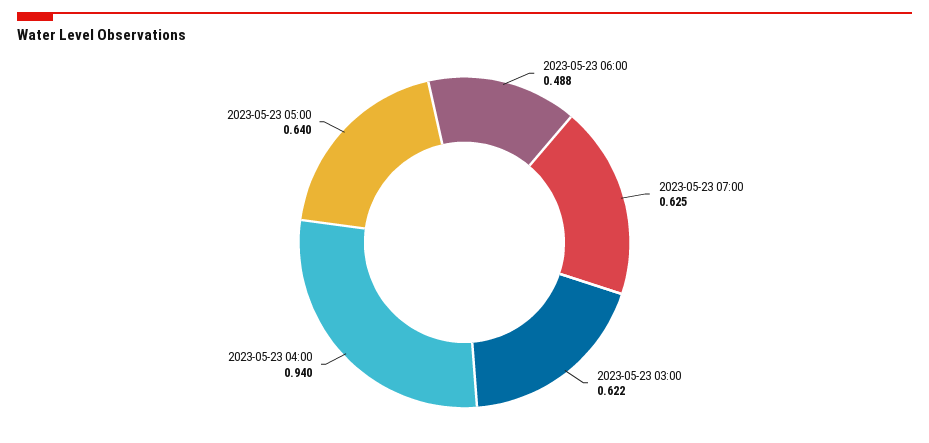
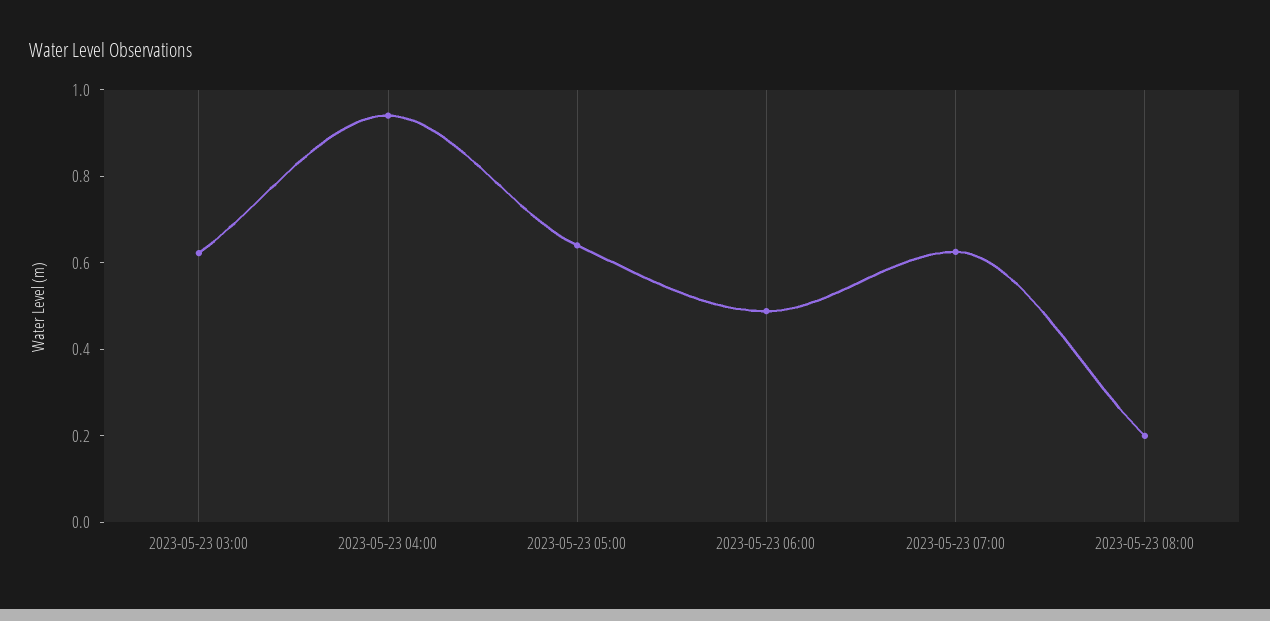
2023-05-23 08:00: none -> 0.2

